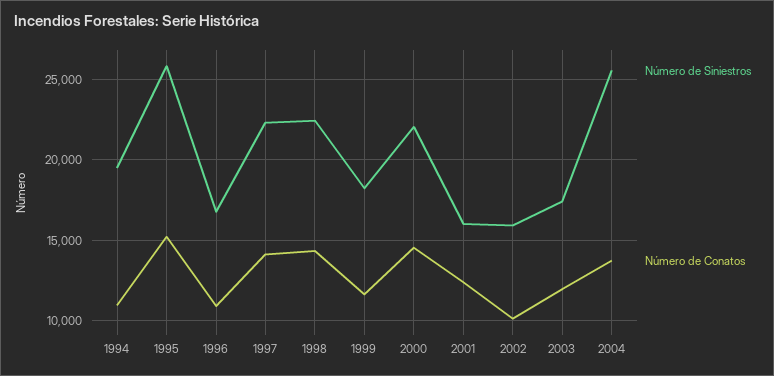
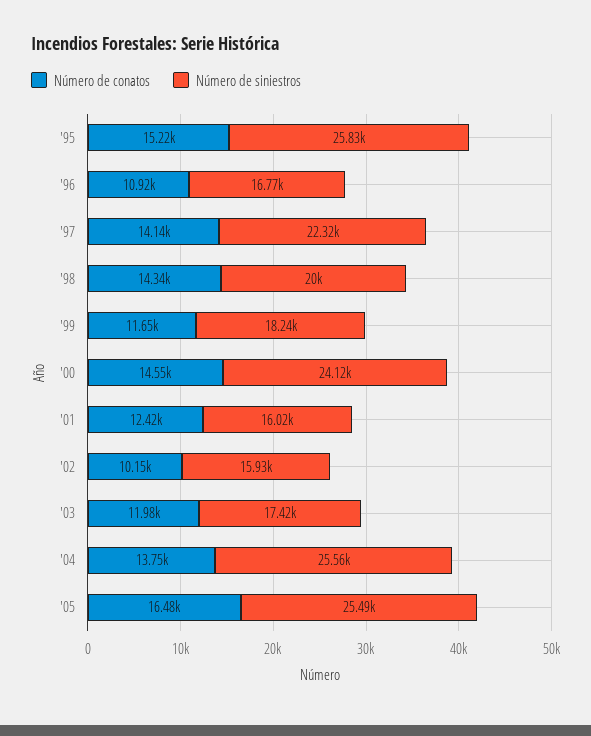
Número de Siniestros, 1994: 19500 -> none
Número de Conatos, 1994: 11000 -> none
Número de Siniestros, 1998: 22500 -> 20000
Número de Siniestros, 2000: 22000 -> 24120
Número de Conatos, '05: none -> 16480
Número de Siniestros, '05: none -> 25490

